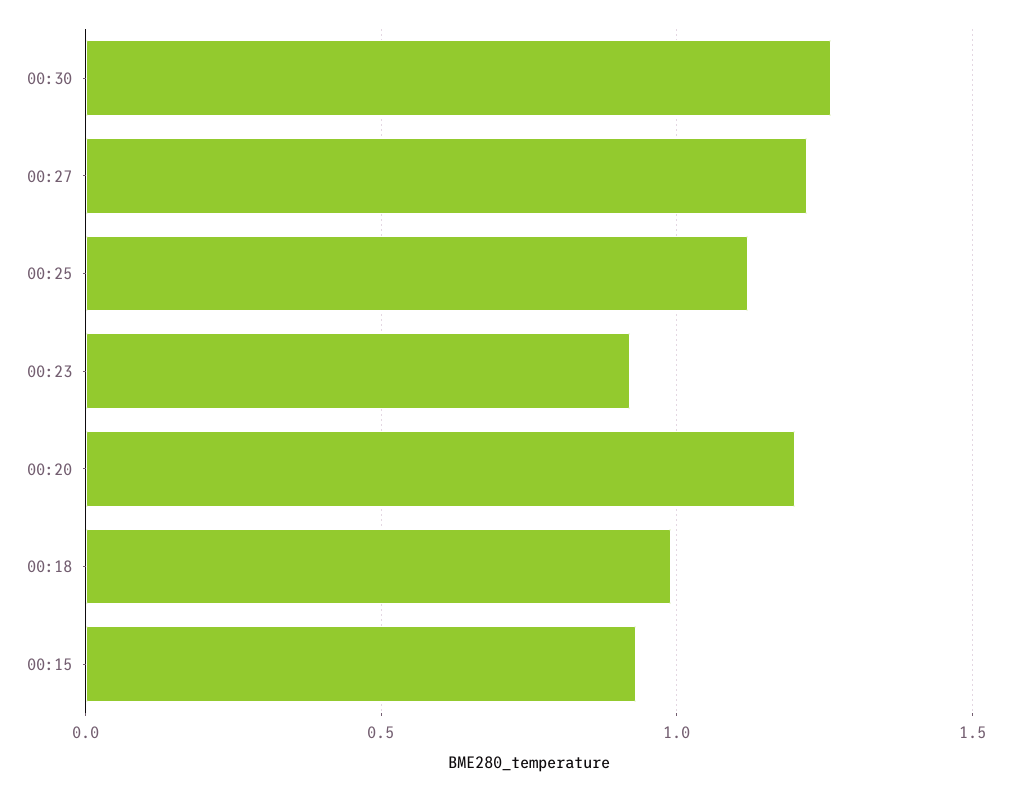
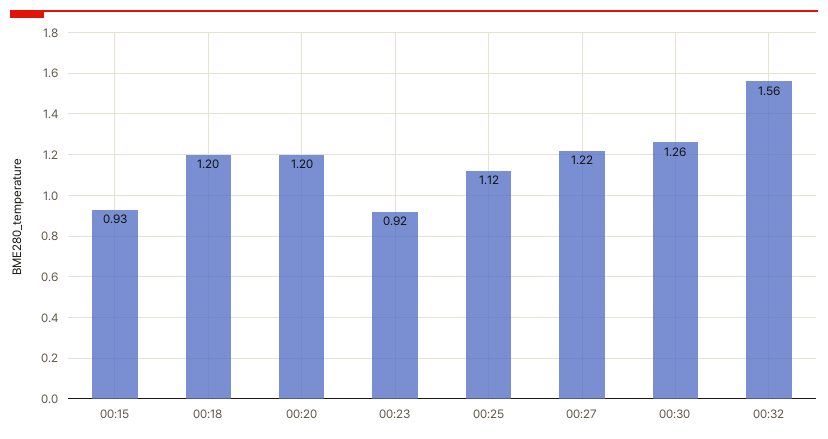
00:18: 1 -> 1.2
00:32: none -> 1.56

